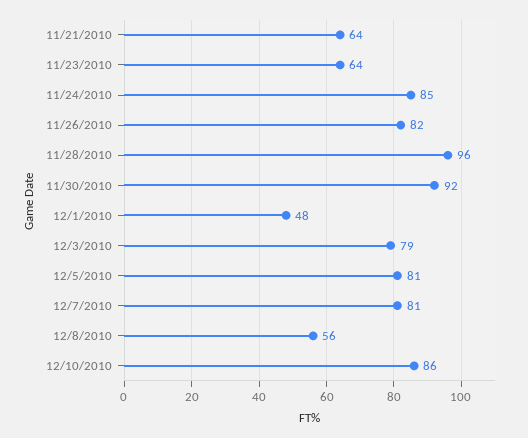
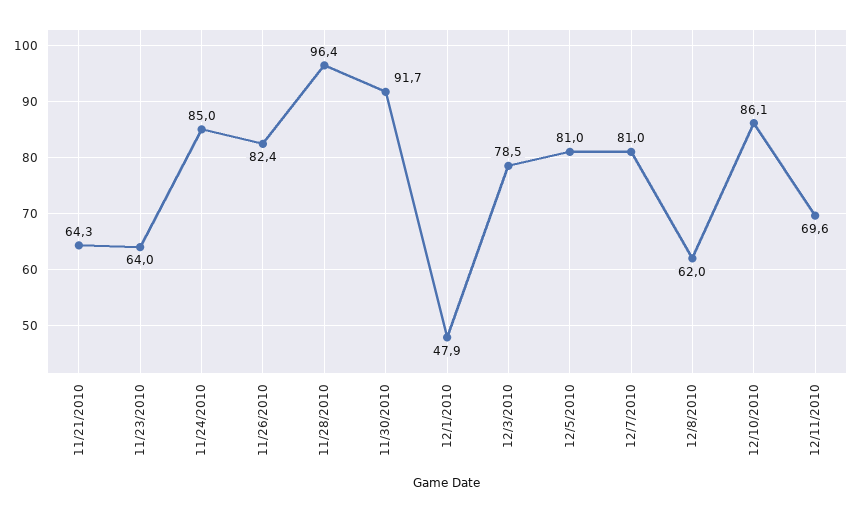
12/8/2010: 56 -> 62
12/11/2010: none -> 69.6

